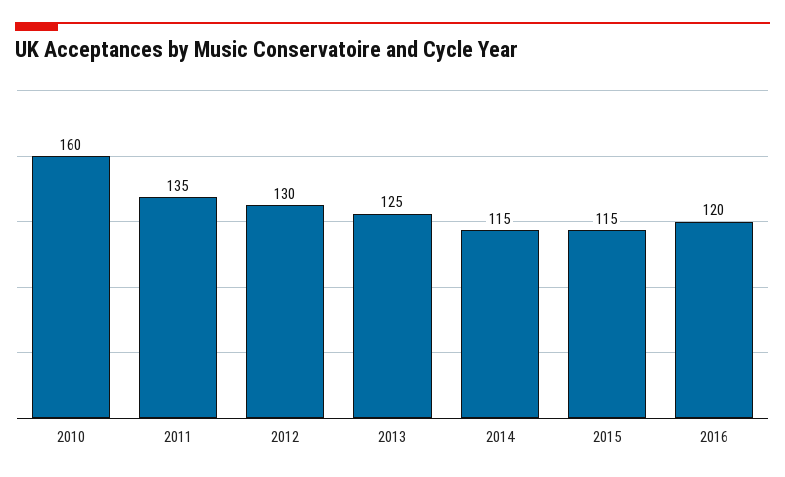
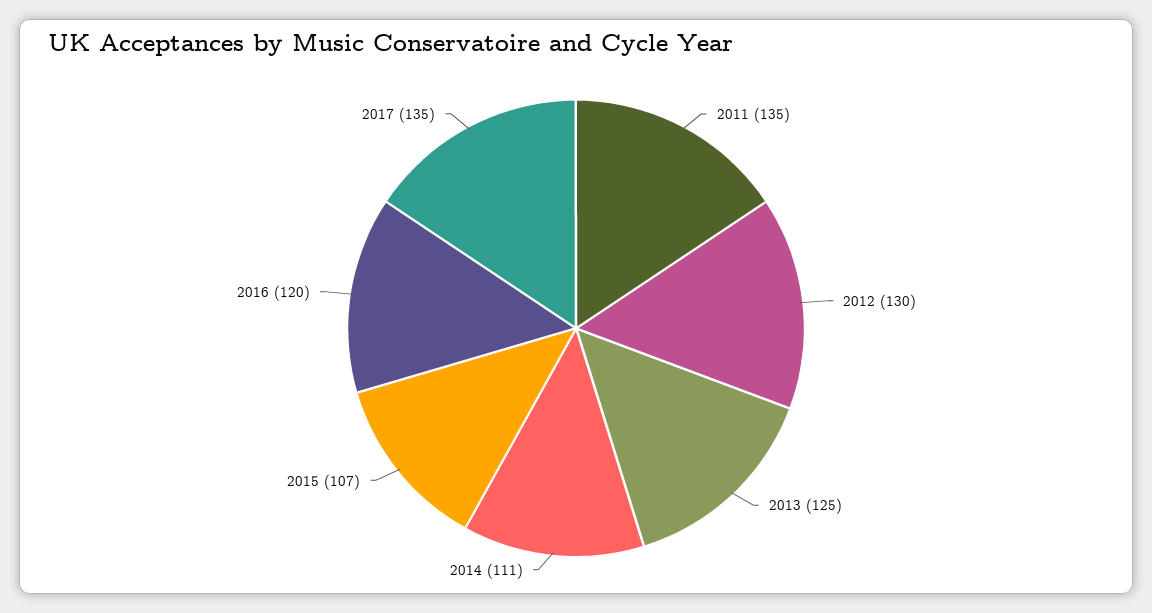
2010: 160 -> none
2014: 115 -> 111
2015: 115 -> 107
2017: none -> 135

